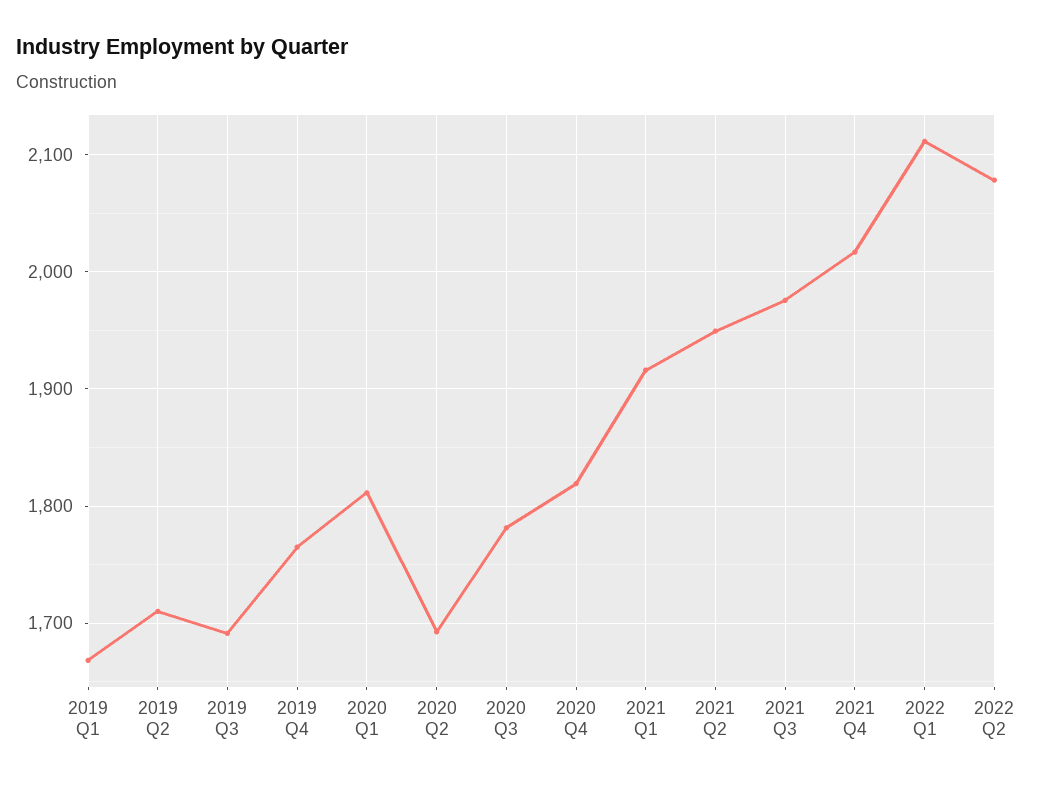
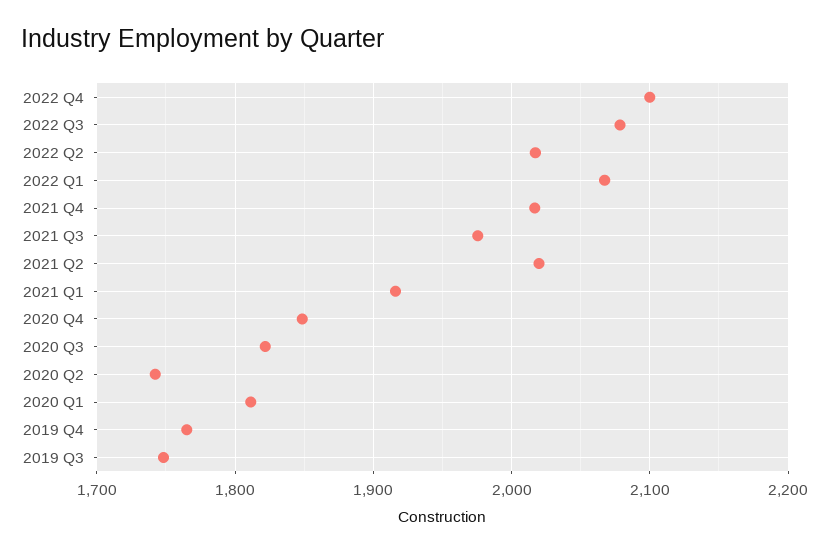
2019 Q1: 1670 -> none
2019 Q2: 1710 -> none
2019 Q3: 1690 -> 1750
2020 Q2: 1690 -> 1740
2020 Q3: 1780 -> 1820
2020 Q4: 1820 -> 1850
2021 Q2: 1950 -> 2020
2022 Q1: 2110 -> 2070
2022 Q2: 2080 -> 2020
2022 Q4: none -> 2100
2022 Q3: none -> 2080

